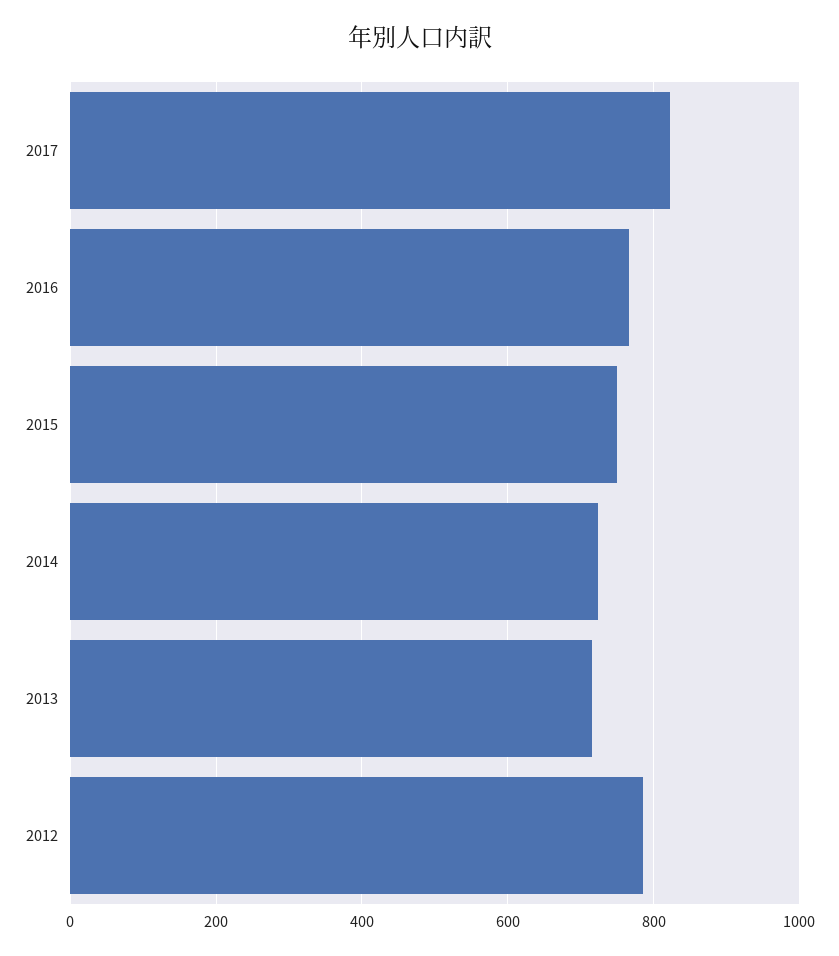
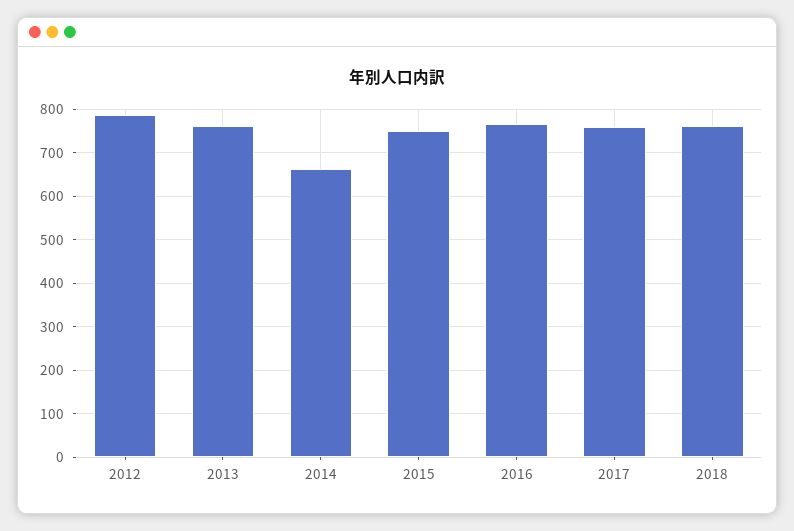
2017: 820 -> 760
2014: 720 -> 660
2013: 720 -> 760
2018: none -> 760

